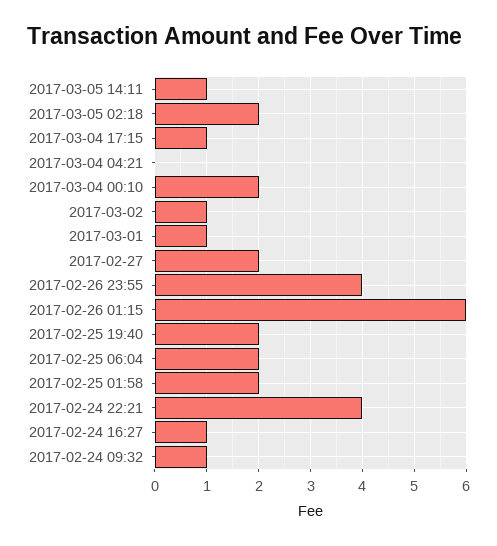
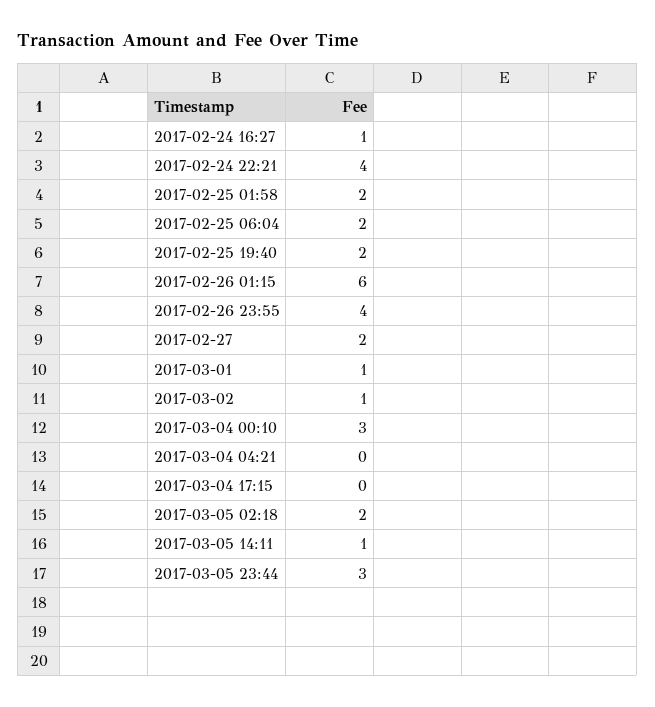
2017-03-04 17:15: 1 -> 0
2017-03-04 00:10: 2 -> 3
2017-02-24 09:32: 1 -> none
2017-03-05 23:44: none -> 3

